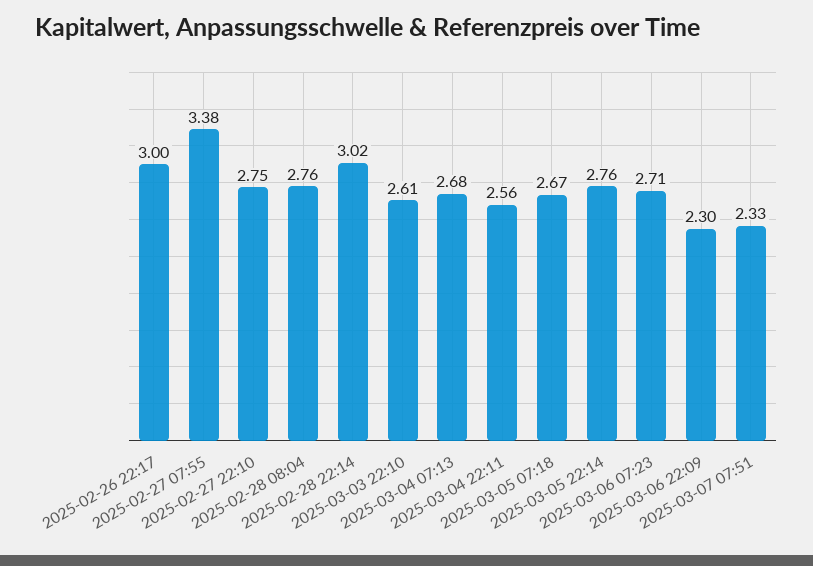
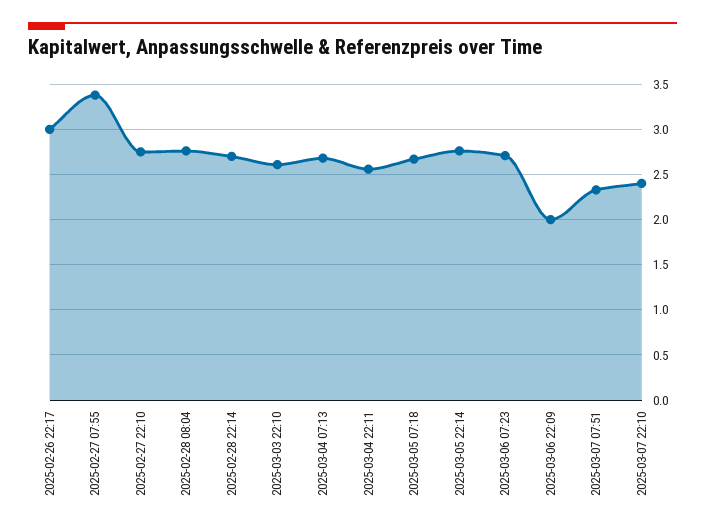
2025-02-28 22:14: 3.02 -> 2.7
2025-03-06 22:09: 2.3 -> 2
2025-03-07 22:10: none -> 2.4

